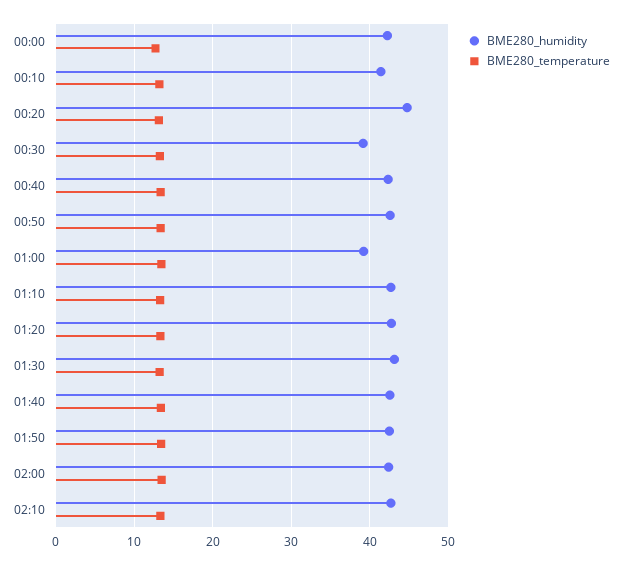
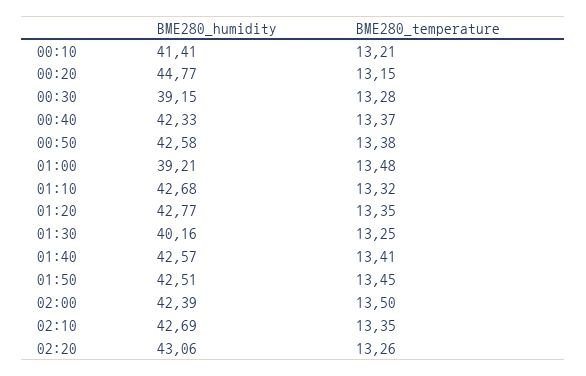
BME280_humidity, 00:00: 42 -> none
BME280_temperature, 00:00: 13 -> none
BME280_humidity, 01:30: 43 -> 40.16
BME280_humidity, 02:20: none -> 43.06
BME280_temperature, 02:20: none -> 13.26

